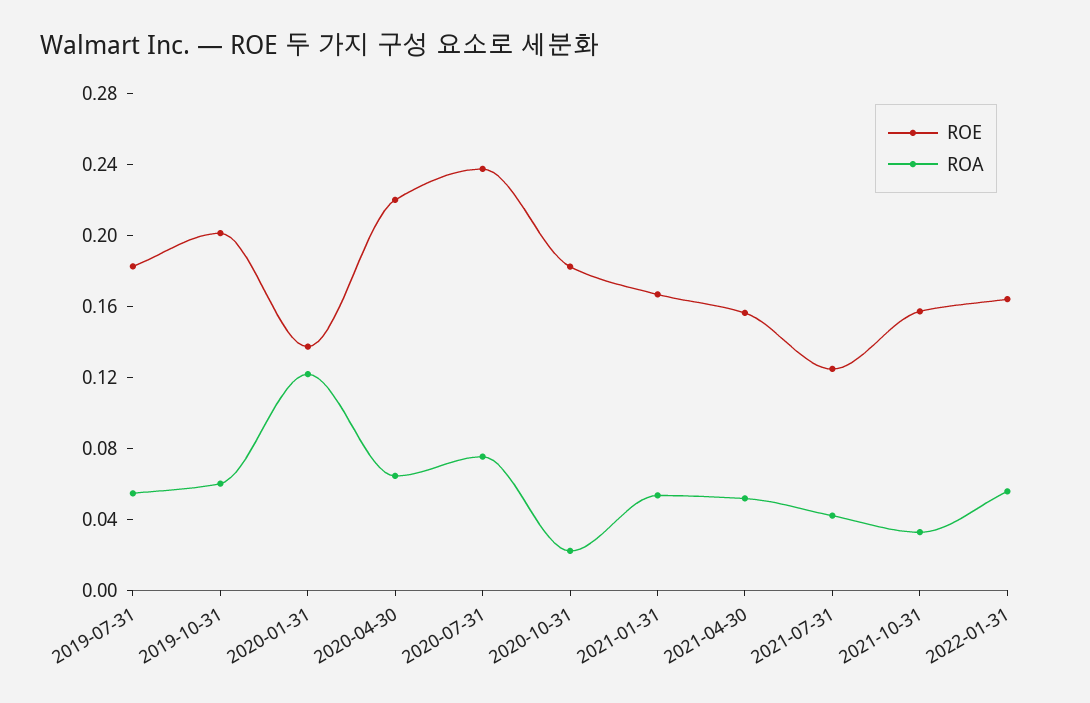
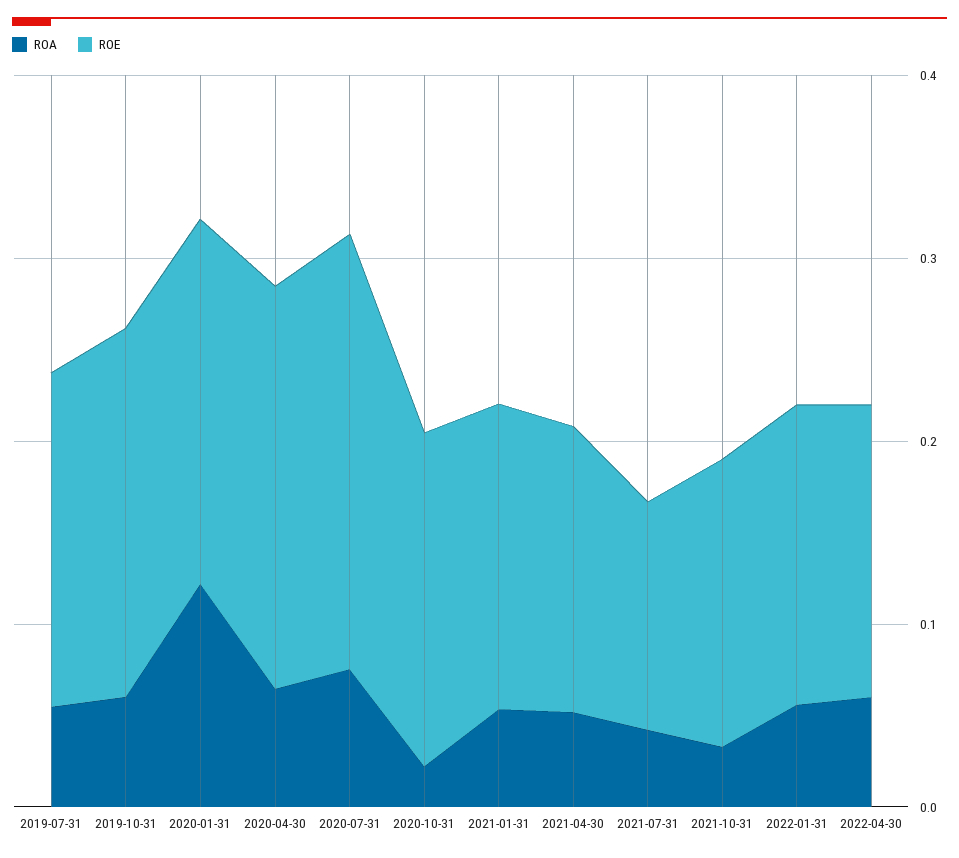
ROE, 2020-01-31: 0.14 -> 0.2
ROA, 2022-04-30: none -> 0.06
ROE, 2022-04-30: none -> 0.16

